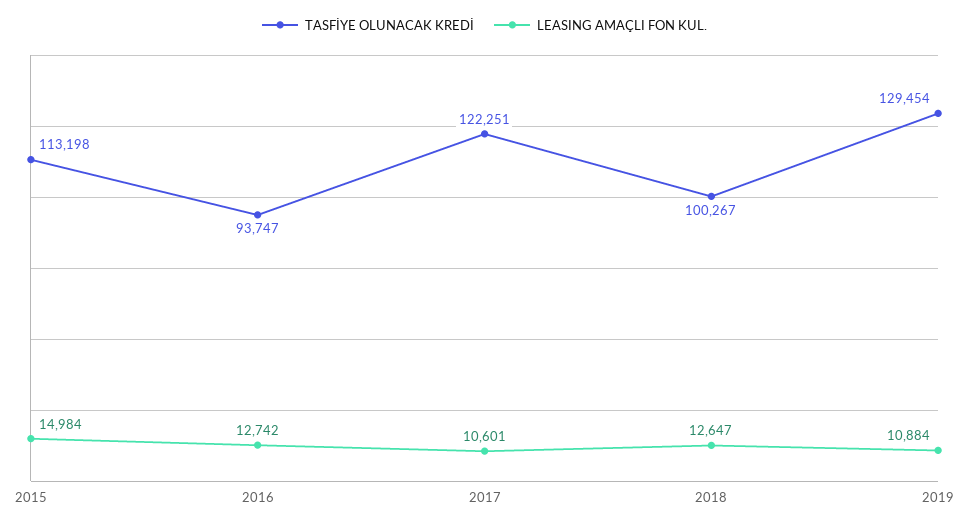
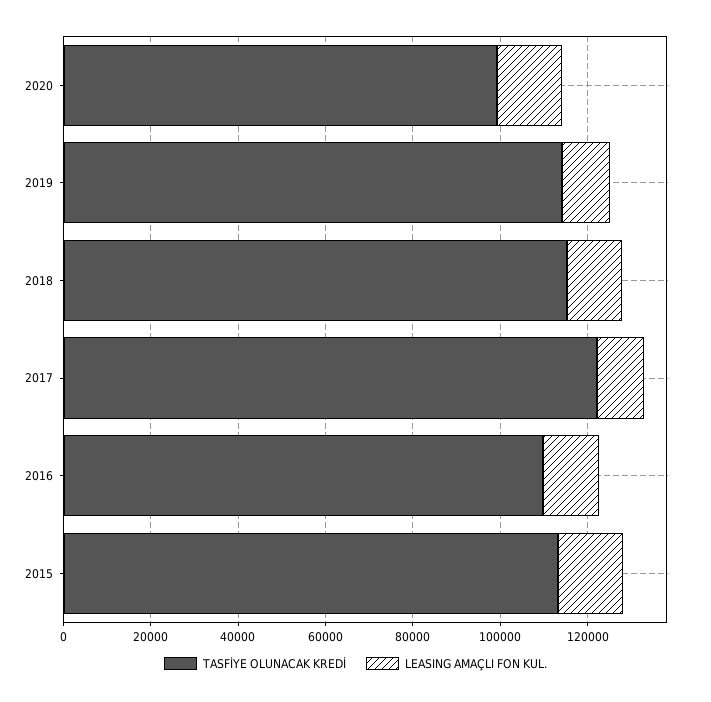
TASFİYE OLUNACAK KREDİ, 2016: 93747 -> 110000
TASFİYE OLUNACAK KREDİ, 2018: 100267 -> 115000
TASFİYE OLUNACAK KREDİ, 2019: 129454 -> 115000
TASFİYE OLUNACAK KREDİ, 2020: none -> 100000
LEASING AMAÇLI FON KUL., 2020: none -> 15000

